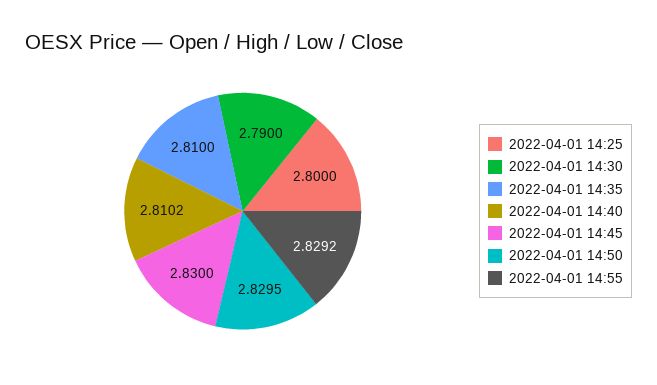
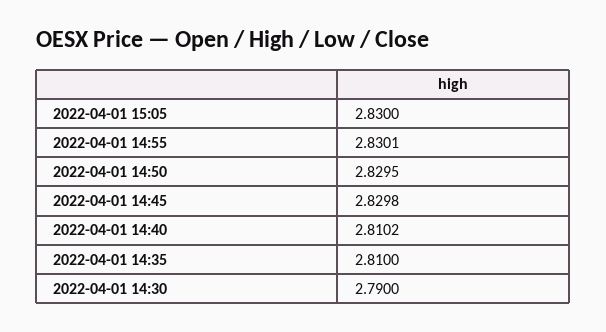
2022-04-01 14:25: 2.8 -> none
2022-04-01 14:45: 2.83 -> 2.8298
2022-04-01 14:55: 2.8292 -> 2.8301
2022-04-01 15:05: none -> 2.83

